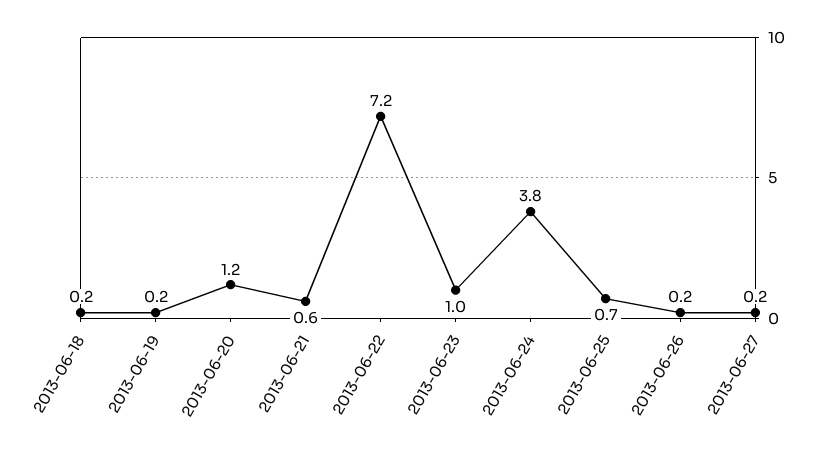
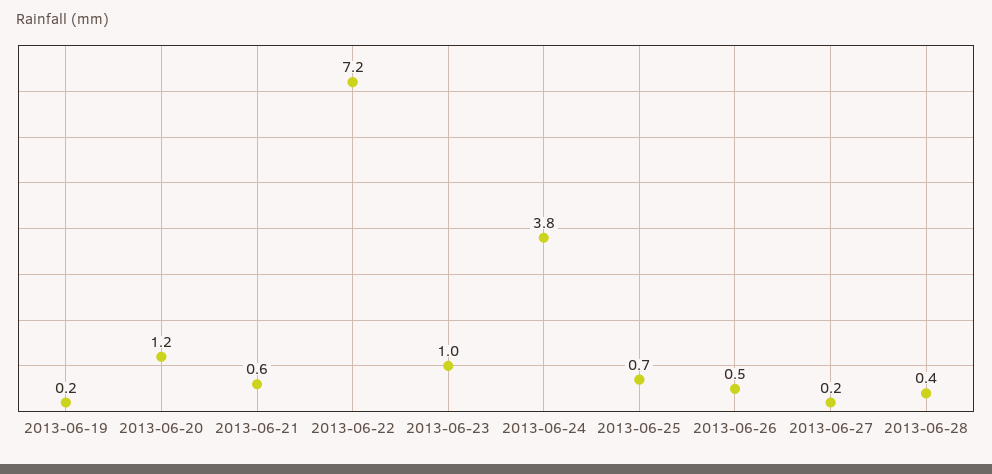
2013-06-18: 0.2 -> none
2013-06-26: 0.2 -> 0.5
2013-06-28: none -> 0.4

